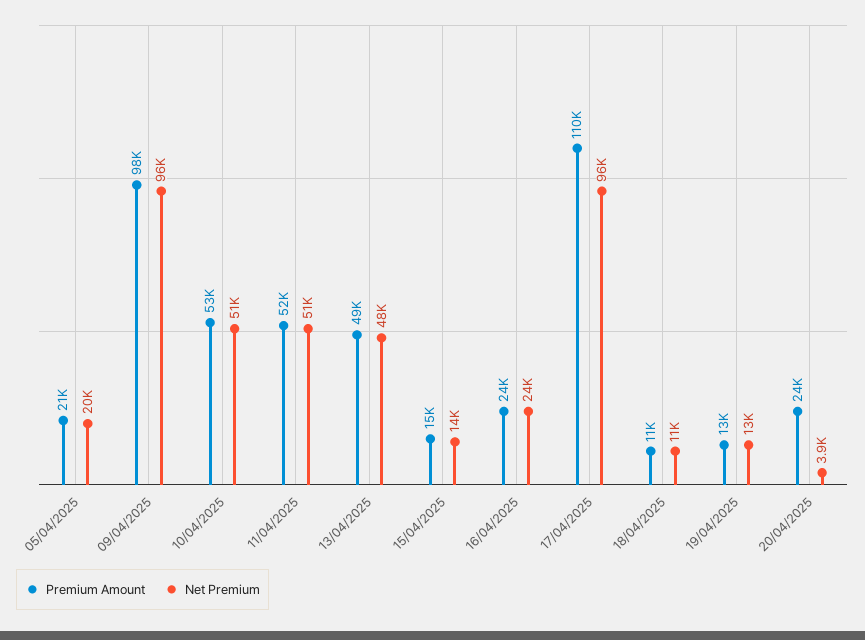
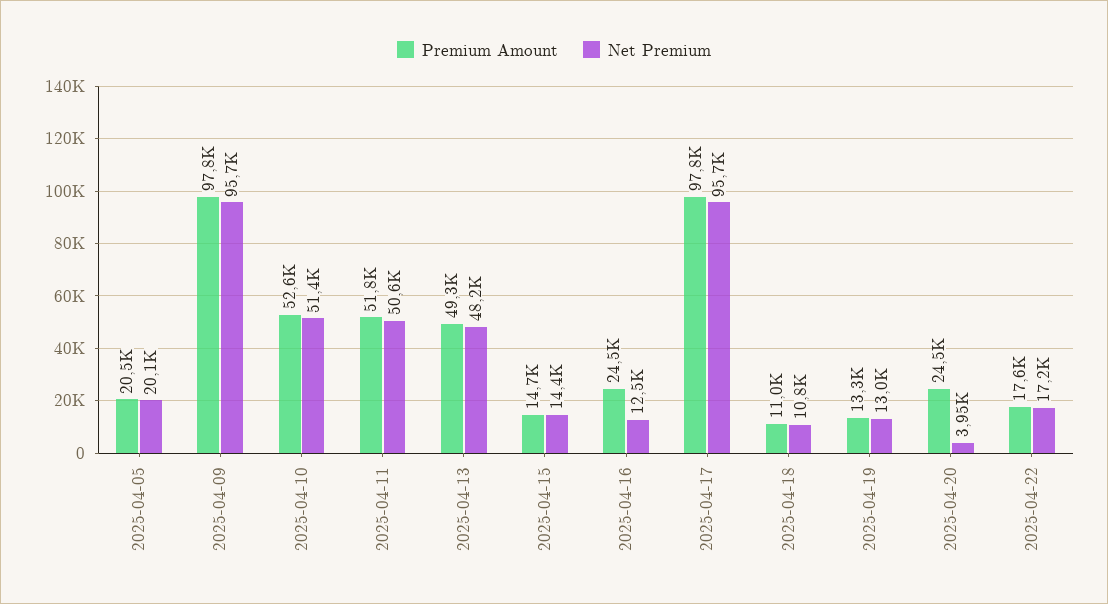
Net Premium, 16/04/2025: 24000 -> 12500
Premium Amount, 17/04/2025: 110000 -> 97800
Premium Amount, 2025-04-22: none -> 17600
Net Premium, 2025-04-22: none -> 17200

